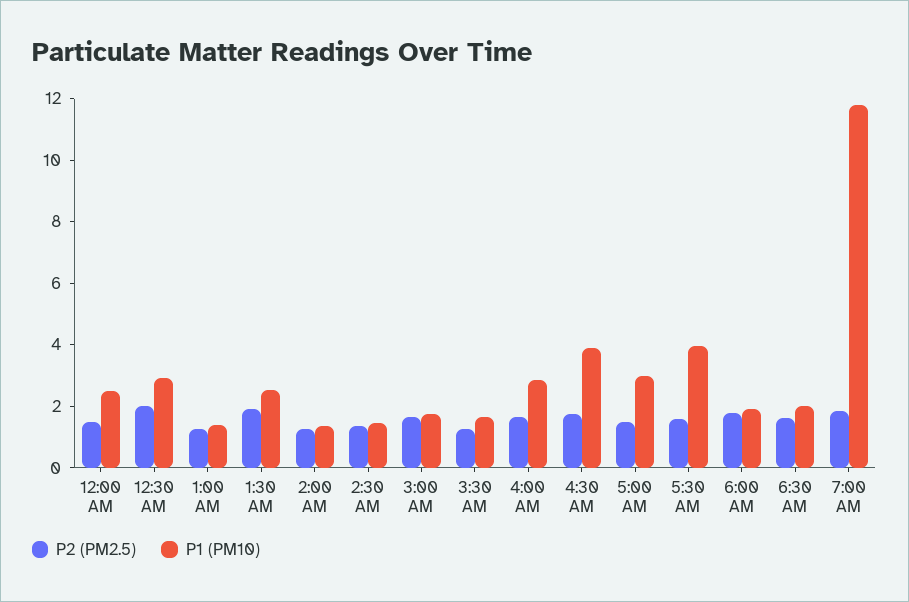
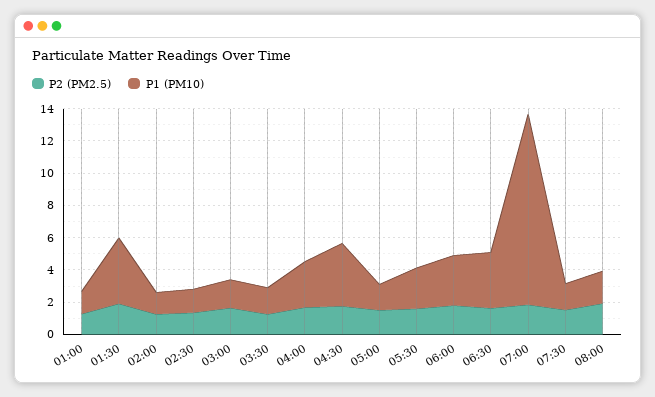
P2 (PM2.5), 12:00 AM: 1.5 -> none
P1 (PM10), 12:00 AM: 2.5 -> none
P2 (PM2.5), 12:30 AM: 2 -> none
P1 (PM10), 12:30 AM: 3 -> none
P1 (PM10), 1:30 AM: 2.5 -> 4
P1 (PM10), 5:00 AM: 3 -> 1.5
P1 (PM10), 5:30 AM: 4 -> 2.5
P1 (PM10), 6:00 AM: 2 -> 3
P1 (PM10), 6:30 AM: 2 -> 3.5
P2 (PM2.5), 07:30: none -> 1.5
P1 (PM10), 07:30: none -> 1.5
P2 (PM2.5), 08:00: none -> 2
P1 (PM10), 08:00: none -> 2

